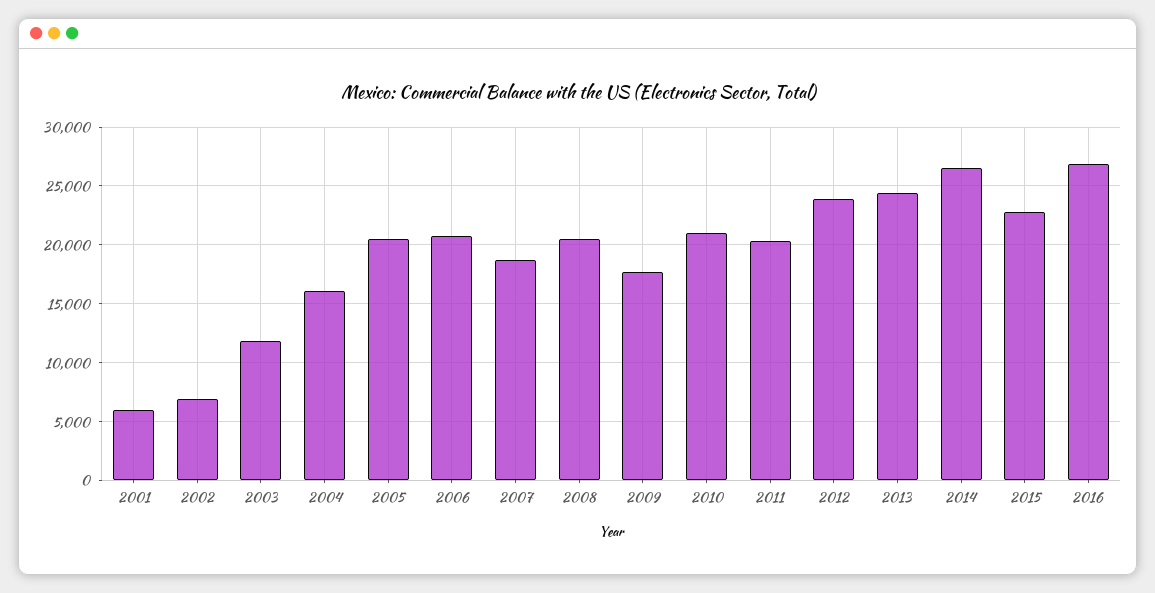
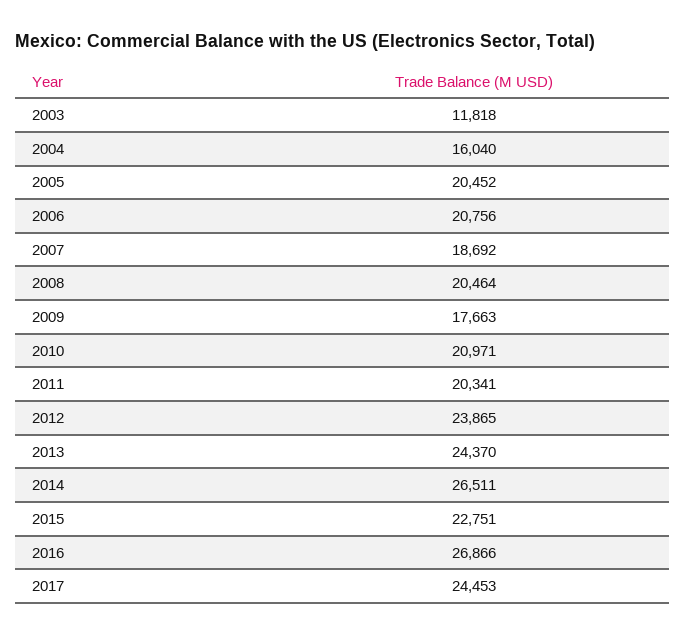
2001: 6000 -> none
2002: 7000 -> none
2017: none -> 24453

